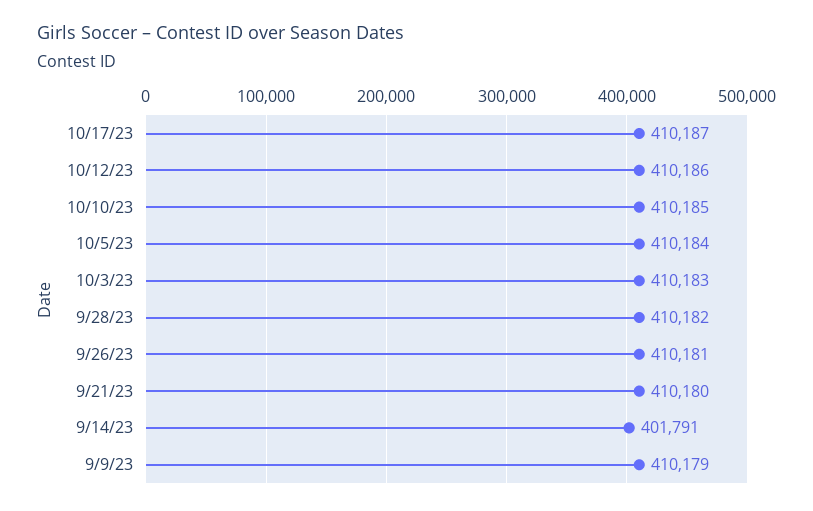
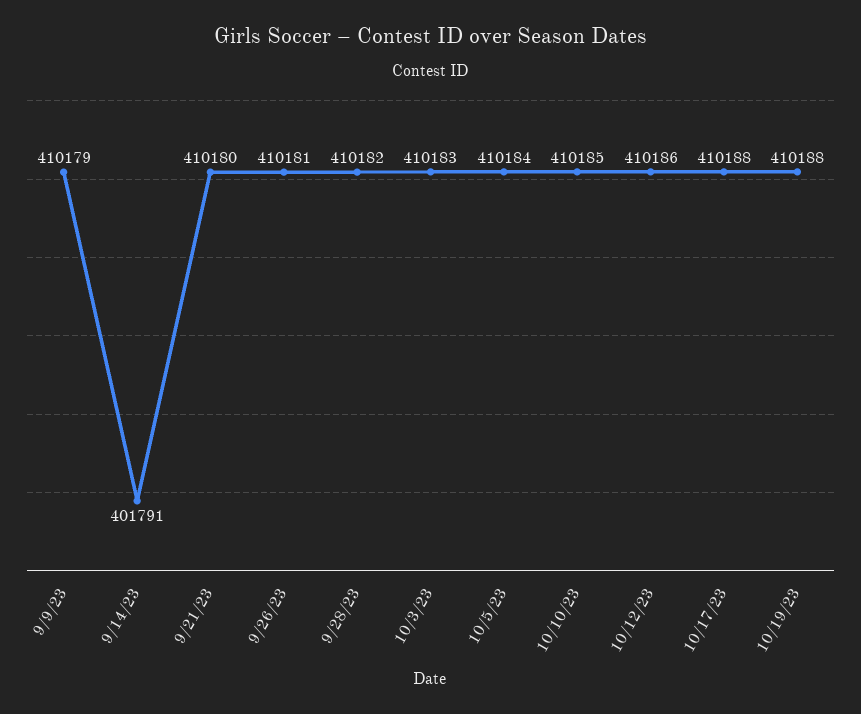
10/17/23: 410187 -> 410188
10/19/23: none -> 410188

